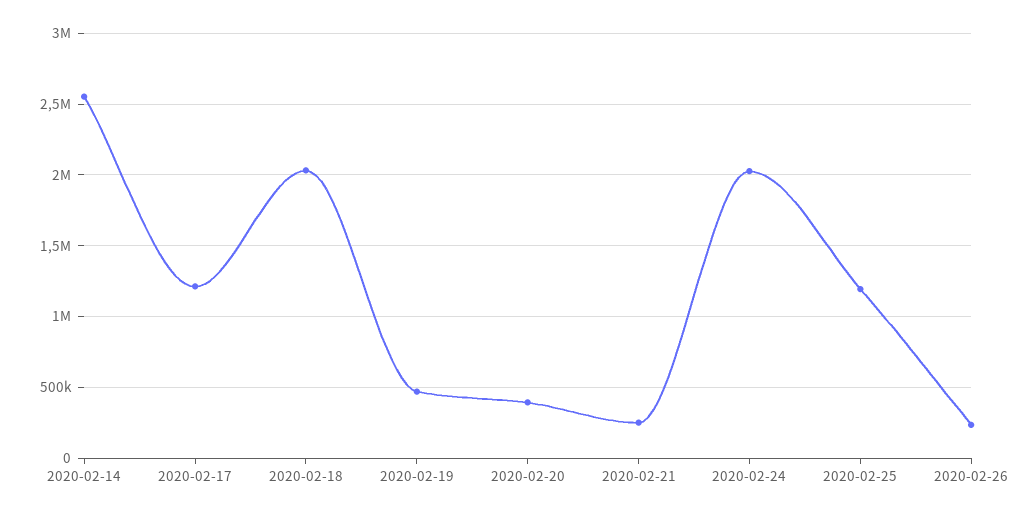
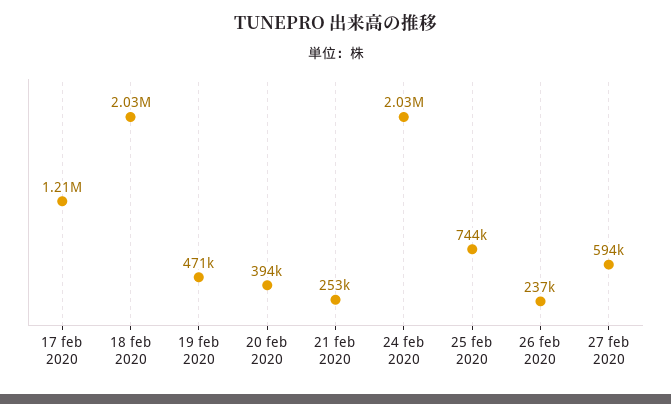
2020-02-14: 2550000 -> none
2020-02-25: 1200000 -> 744000
27 feb 2020: none -> 594000

